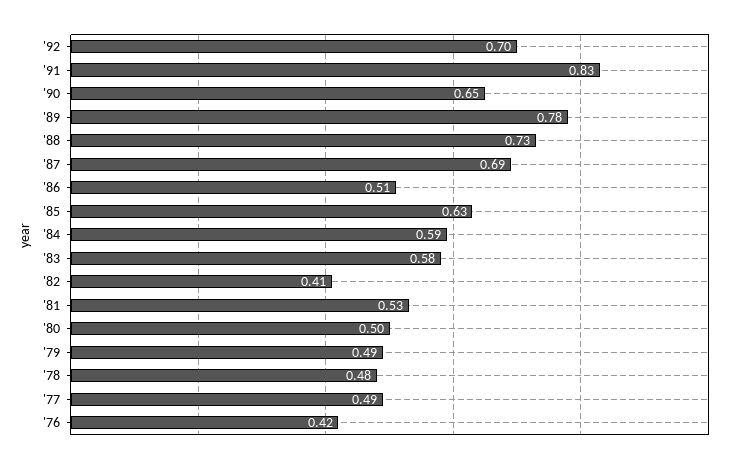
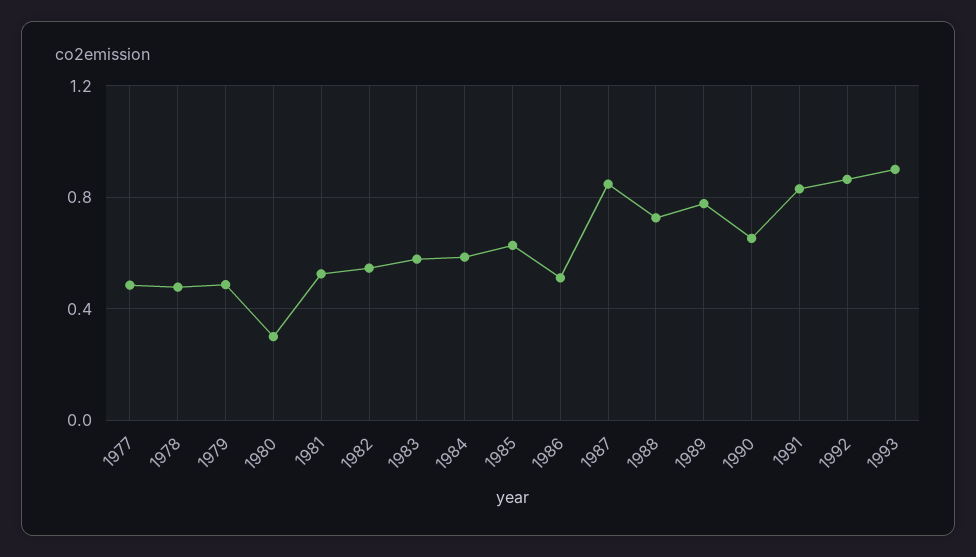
'92: 0.7 -> 0.85
'87: 0.69 -> 0.85
'82: 0.41 -> 0.55
'80: 0.5 -> 0.3
'76: 0.42 -> none
1993: none -> 0.9

